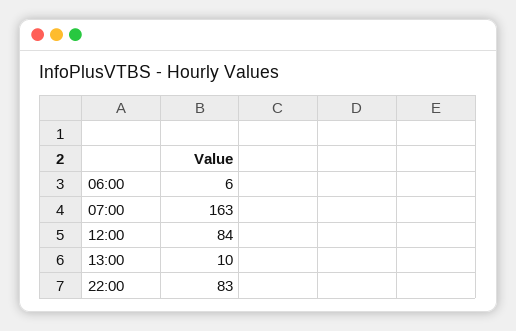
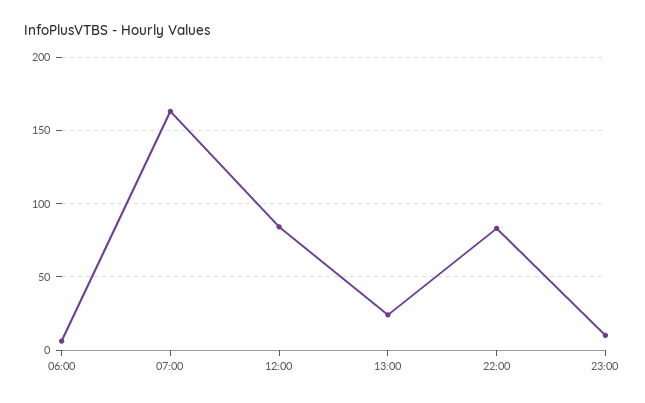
13:00: 10 -> 25
23:00: none -> 10

